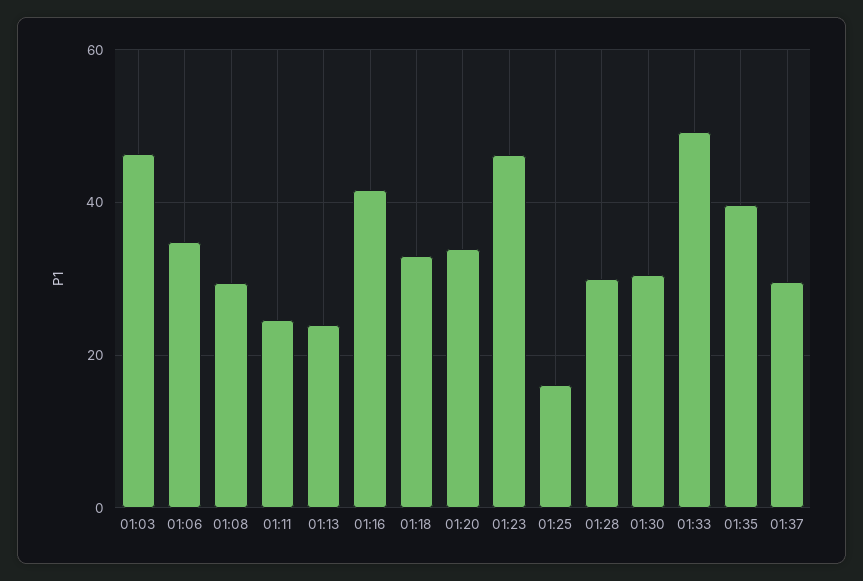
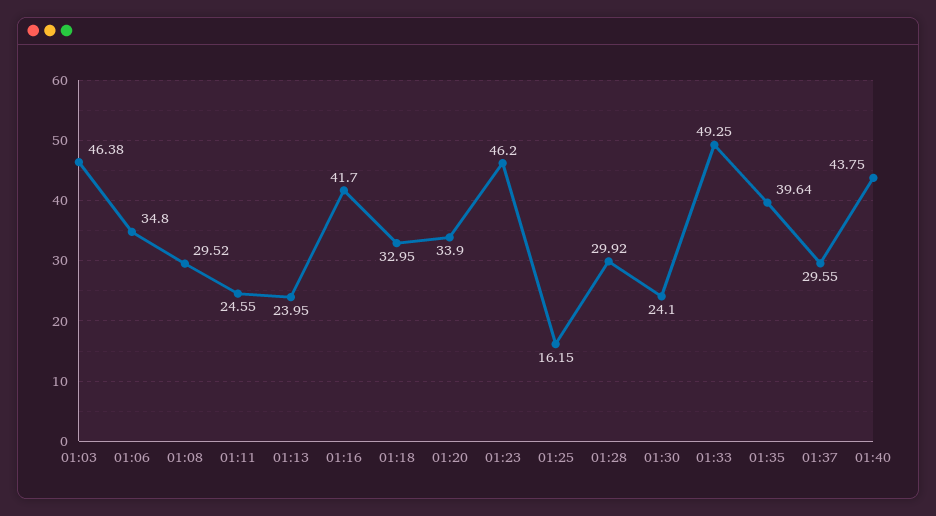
01:30: 30 -> 24.1
01:40: none -> 43.75

